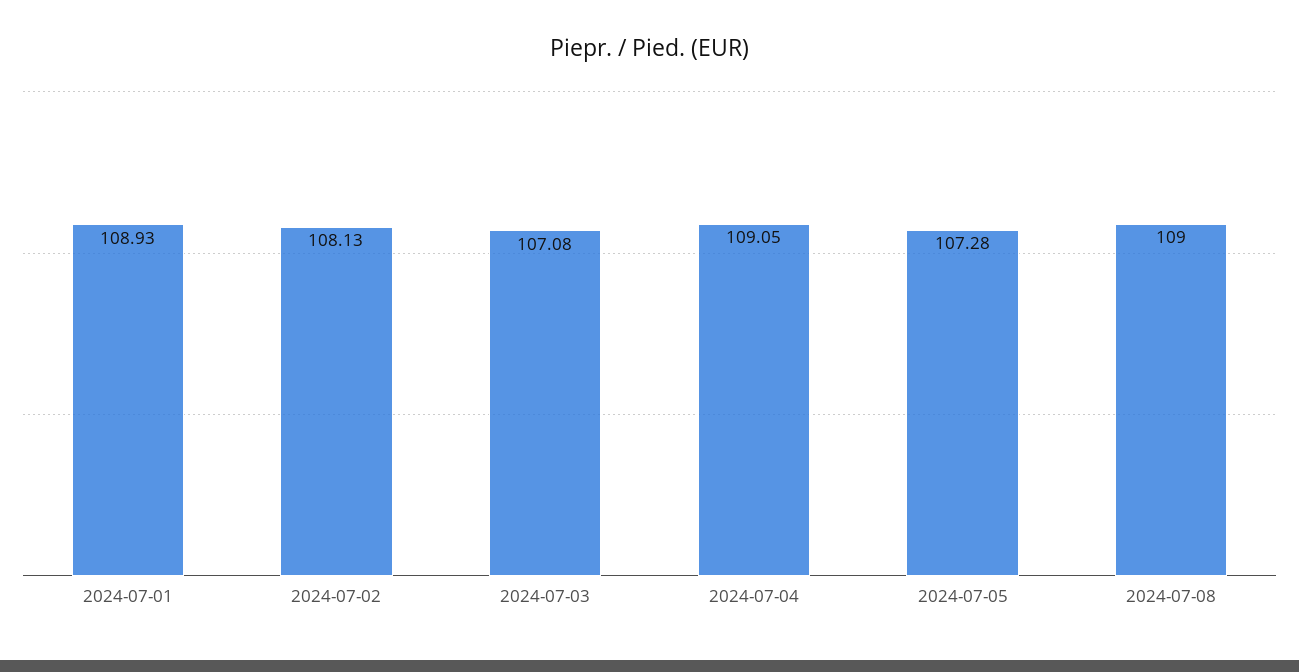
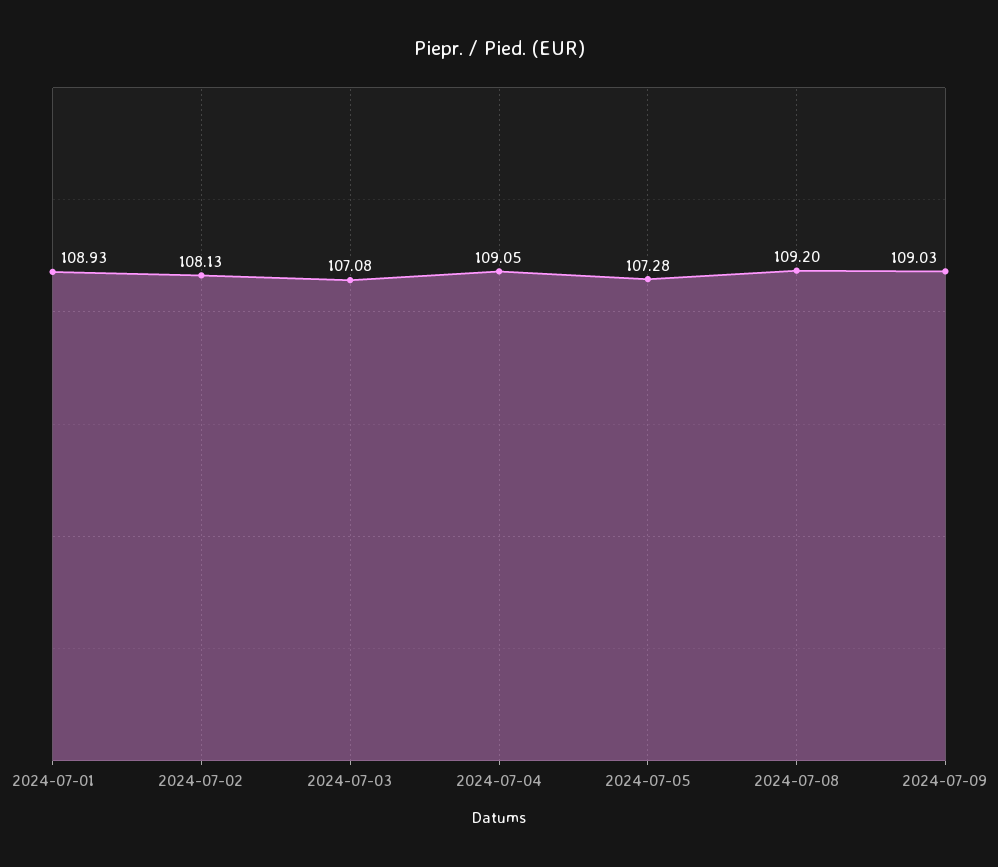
2024-07-08: 109 -> 109.2
2024-07-09: none -> 109.03

